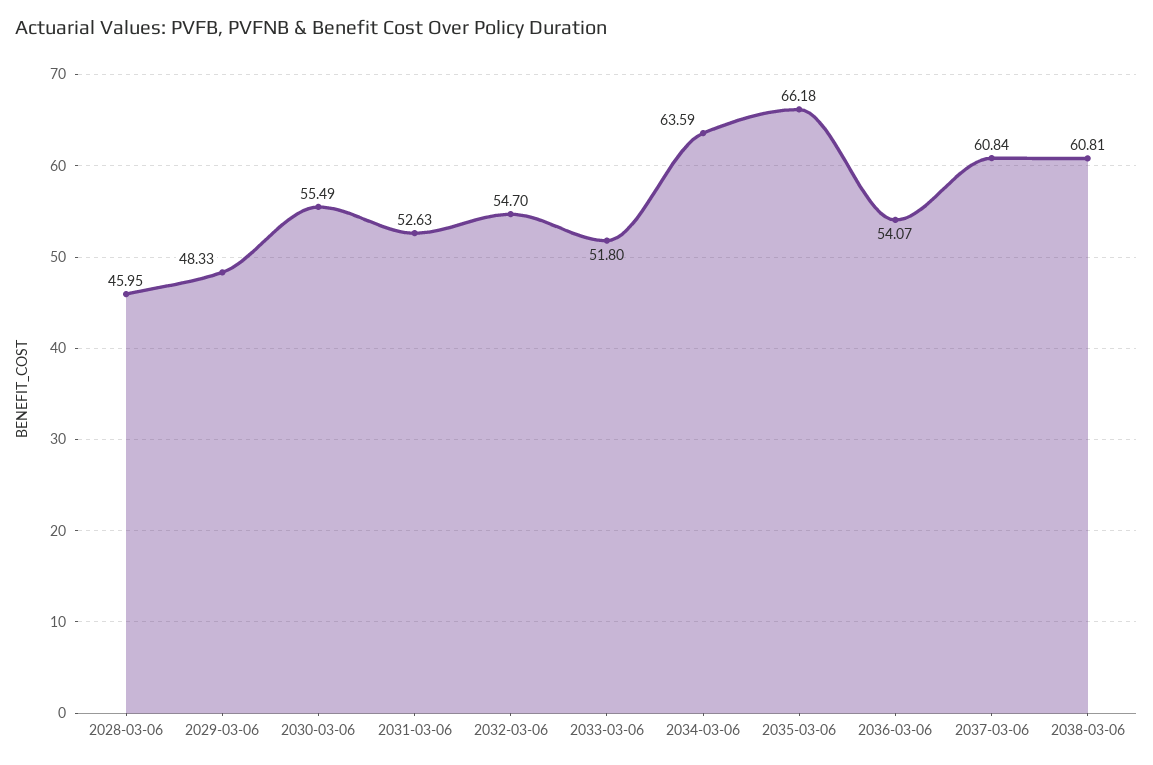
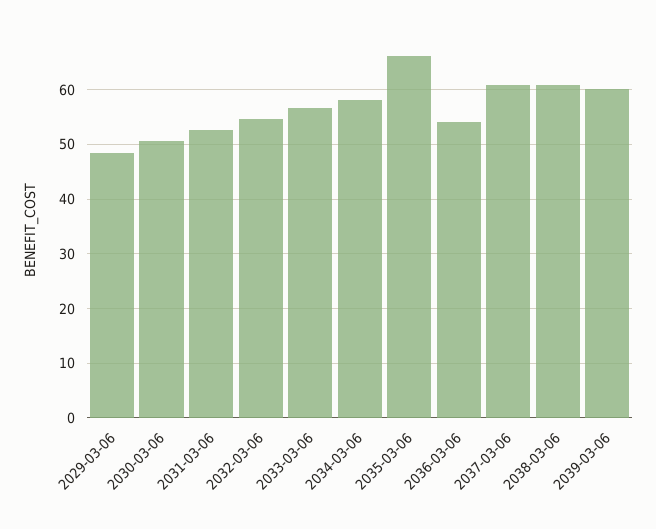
2028-03-06: 45.95 -> none
2030-03-06: 55.49 -> 50
2033-03-06: 51.8 -> 56
2034-03-06: 63.59 -> 58
2039-03-06: none -> 60

